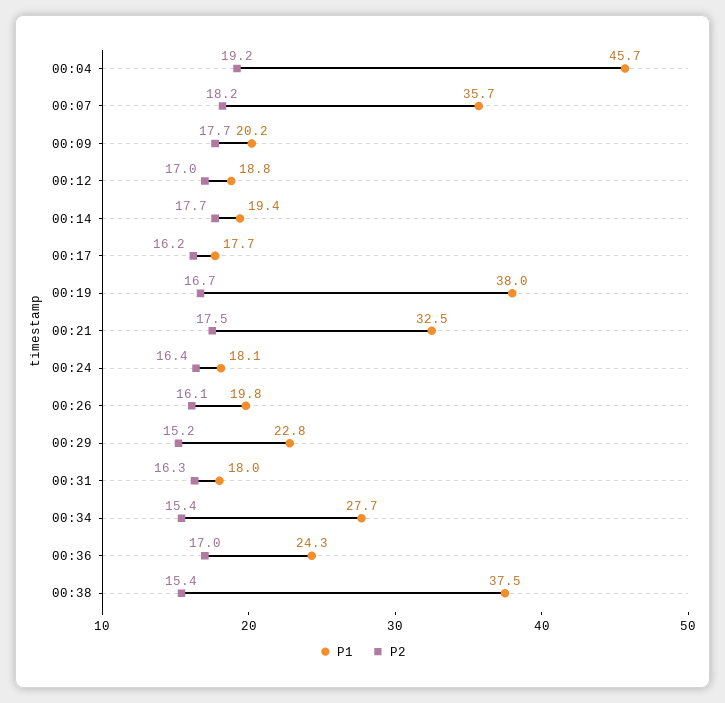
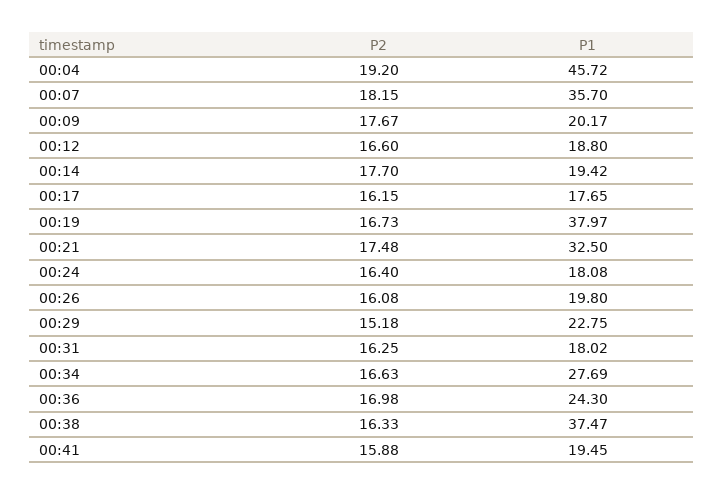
P2, 00:12: 17 -> 16.6
P2, 00:34: 15.4 -> 16.63
P2, 00:38: 15.4 -> 16.33
P2, 00:41: none -> 15.88
P1, 00:41: none -> 19.45

